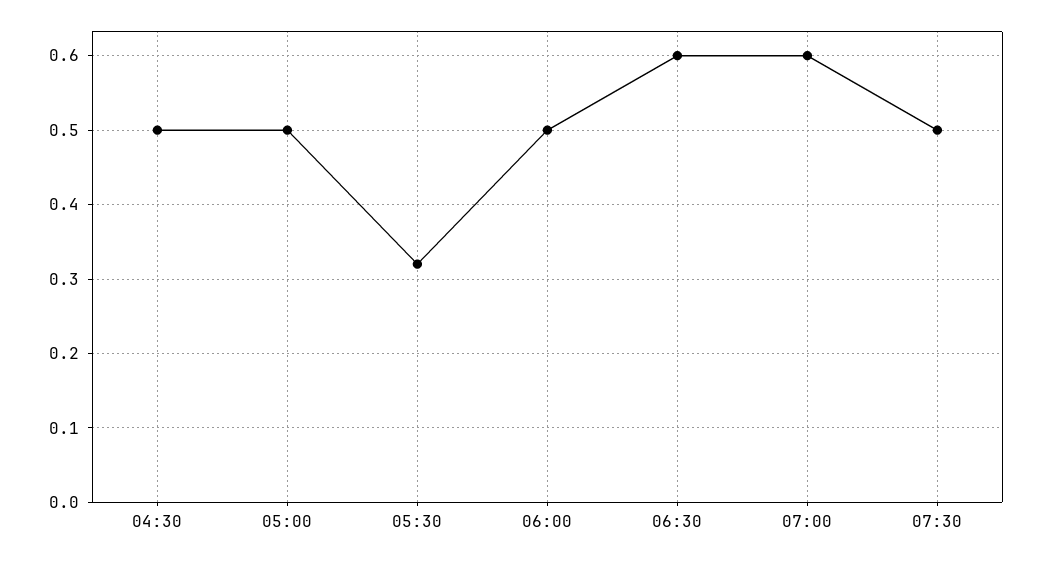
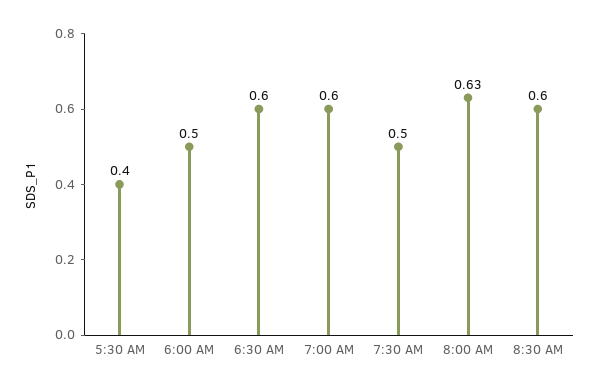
04:30: 0.5 -> none
05:00: 0.5 -> none
05:30: 0.32 -> 0.4
8:00 AM: none -> 0.63
8:30 AM: none -> 0.6

